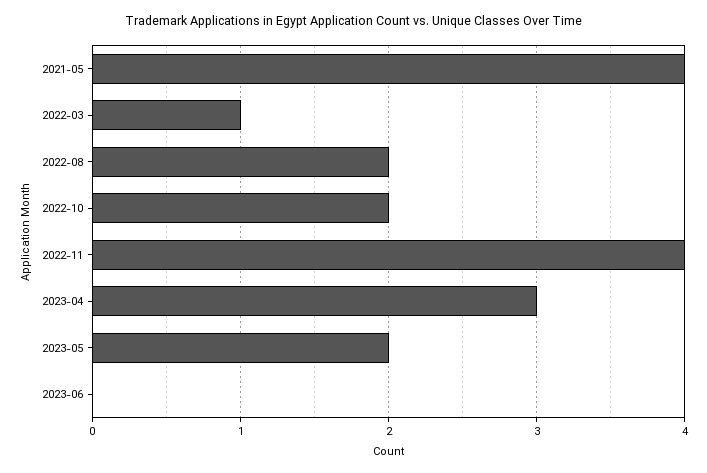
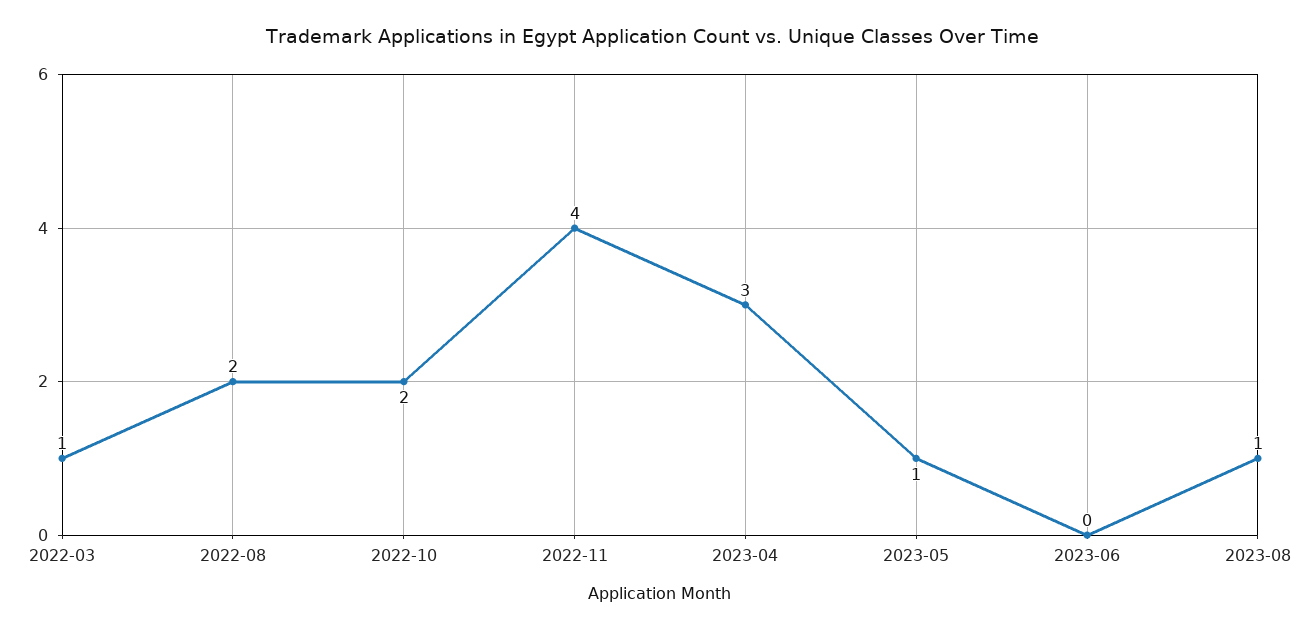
2021-05: 4 -> none
2023-05: 2 -> 1
2023-08: none -> 1

